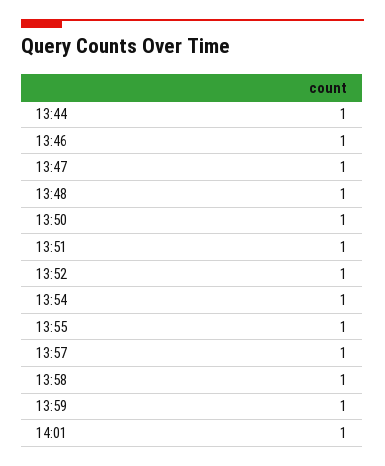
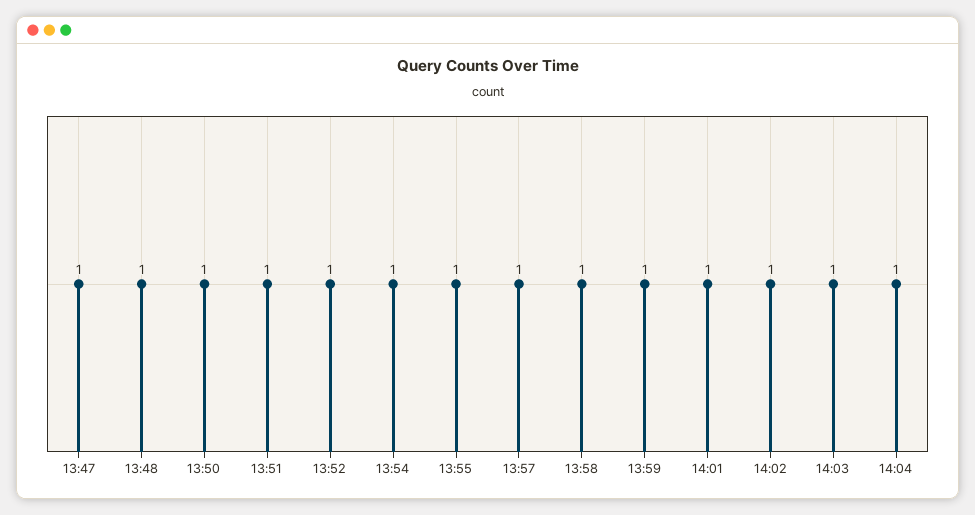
13:44: 1 -> none
13:46: 1 -> none
14:02: none -> 1
14:03: none -> 1
14:04: none -> 1

